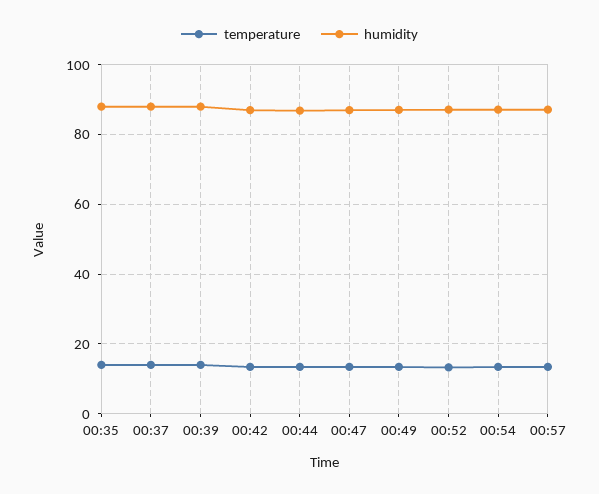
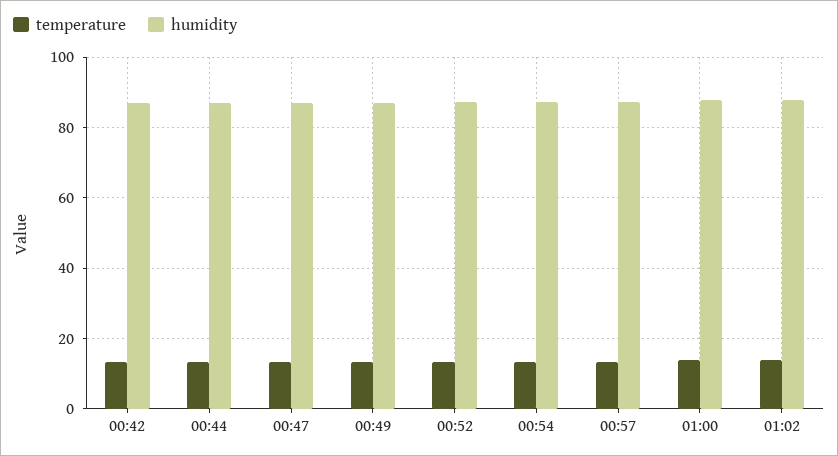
temperature, 00:35: 14 -> none
humidity, 00:35: 88 -> none
temperature, 00:37: 14 -> none
humidity, 00:37: 88 -> none
temperature, 00:39: 14 -> none
humidity, 00:39: 88 -> none
temperature, 01:00: none -> 14
humidity, 01:00: none -> 88
temperature, 01:02: none -> 14
humidity, 01:02: none -> 88

